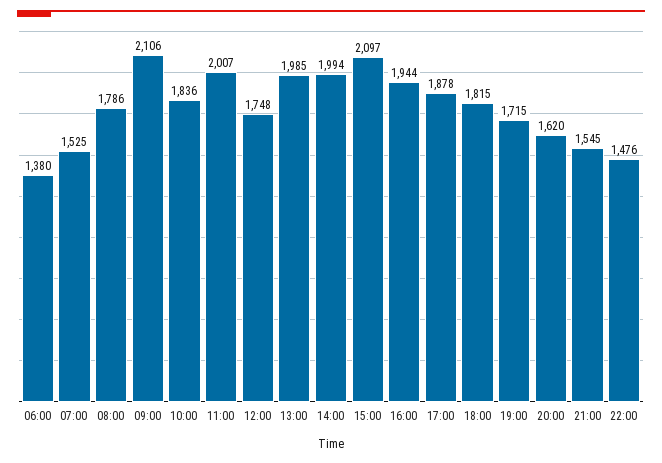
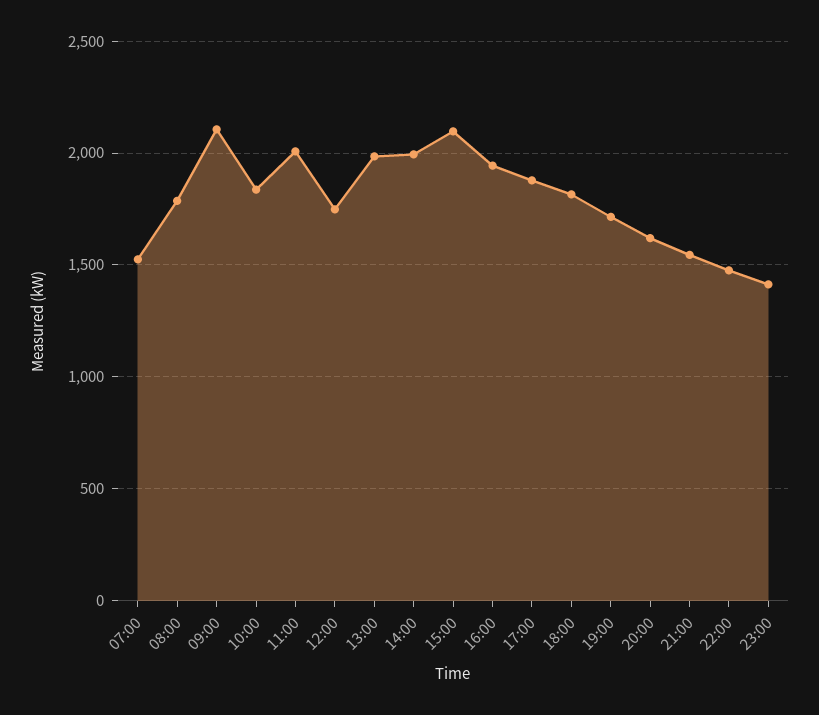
06:00: 1380 -> none
23:00: none -> 1400

